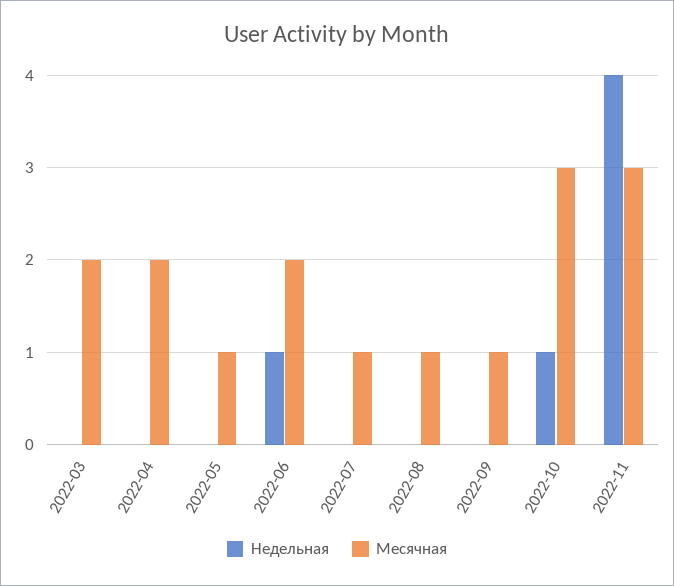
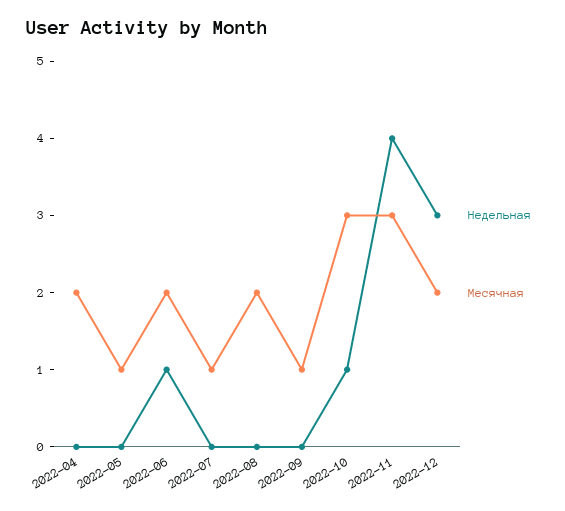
Недельная, 2022-03: 0 -> none
Месячная, 2022-03: 2 -> none
Месячная, 2022-08: 1 -> 2
Недельная, 2022-12: none -> 3
Месячная, 2022-12: none -> 2

